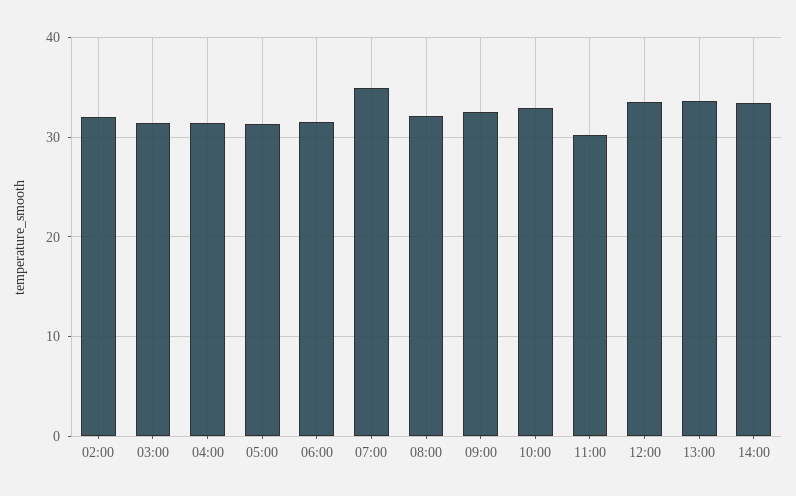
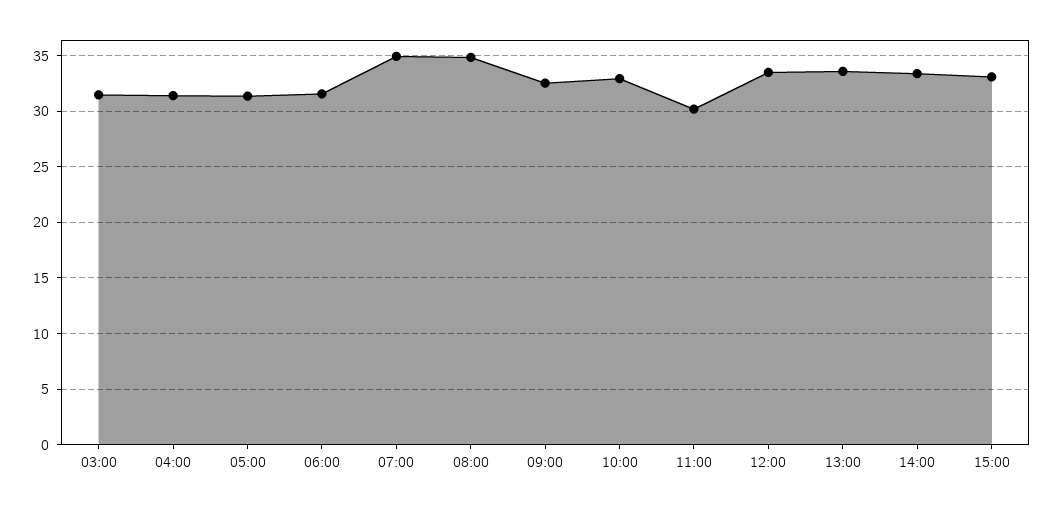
02:00: 32 -> none
08:00: 32 -> 35
15:00: none -> 33

